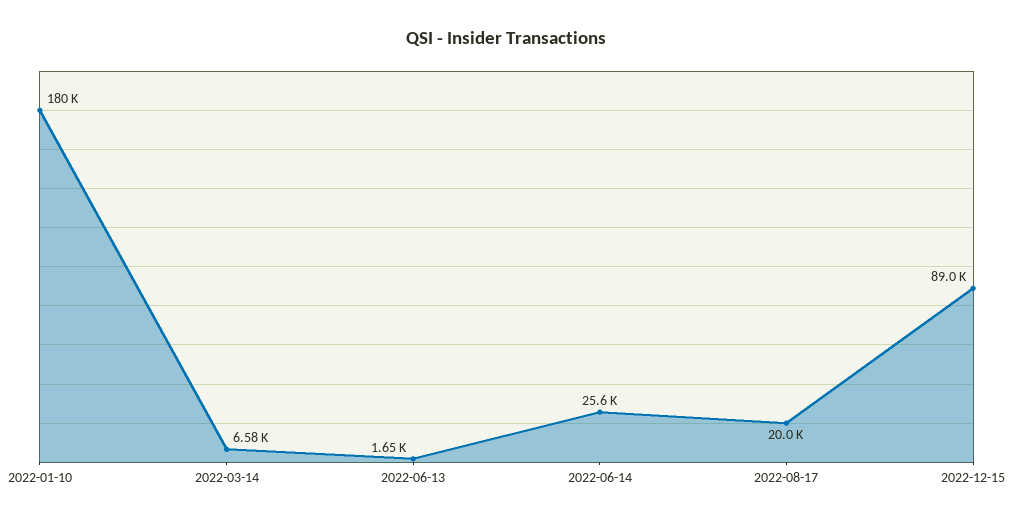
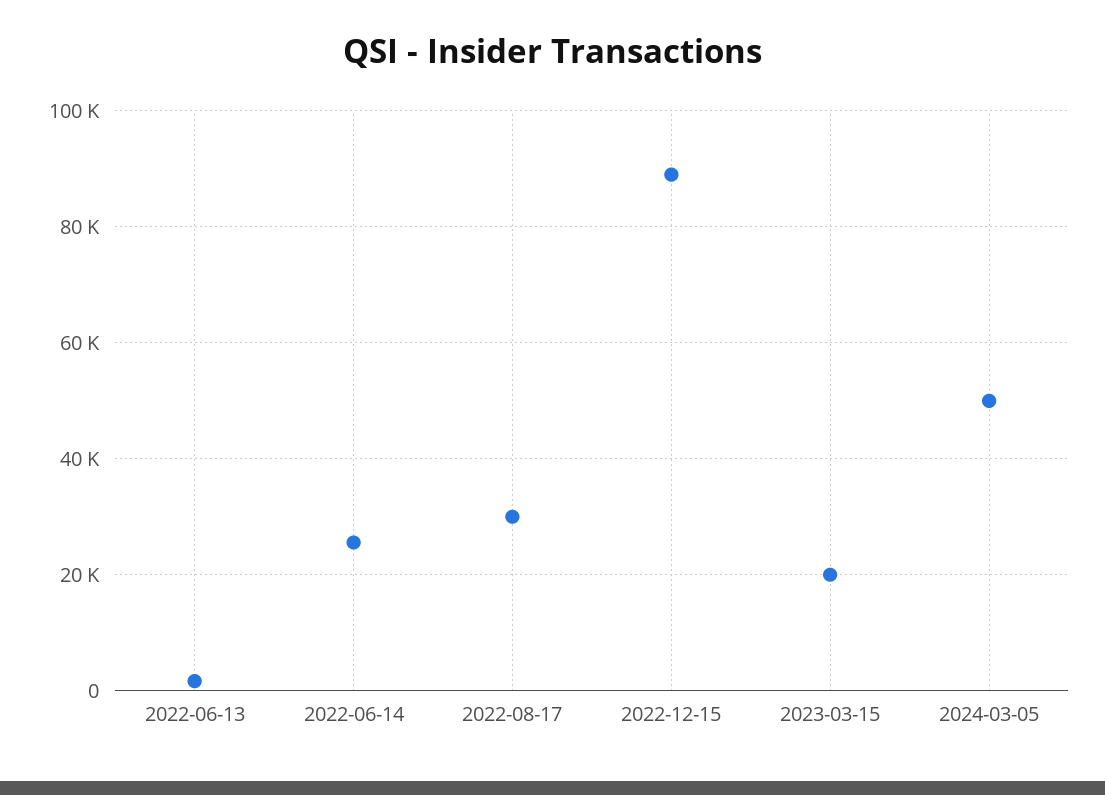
2022-01-10: 180000 -> none
2022-03-14: 6580 -> none
2022-08-17: 20000 -> 30000
2023-03-15: none -> 20000
2024-03-05: none -> 50000

